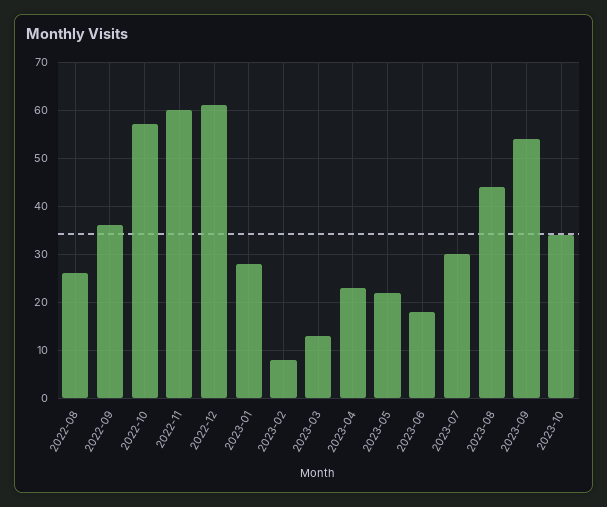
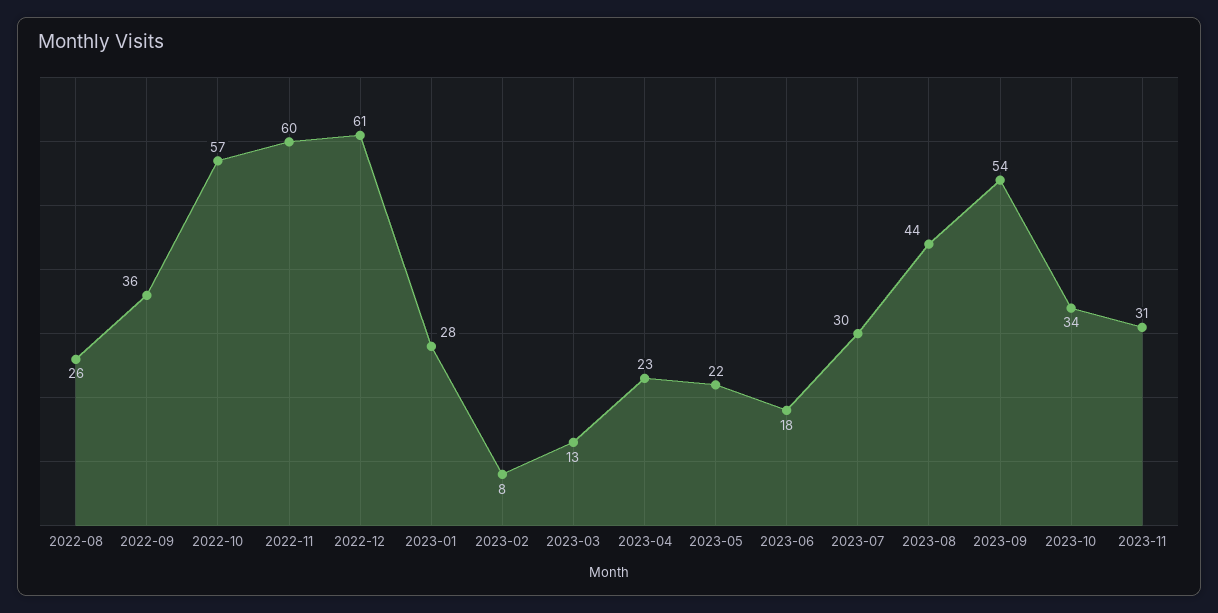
2023-11: none -> 31

